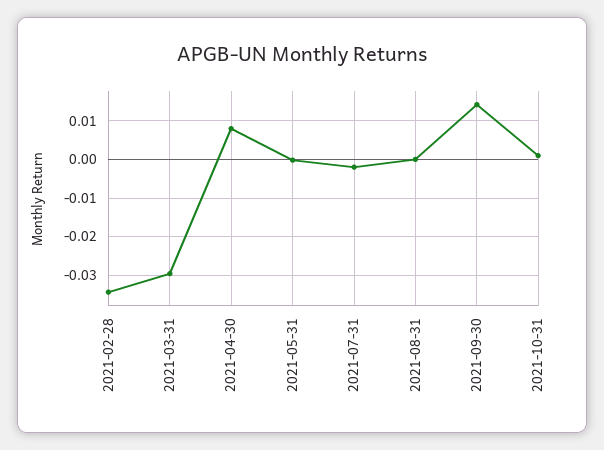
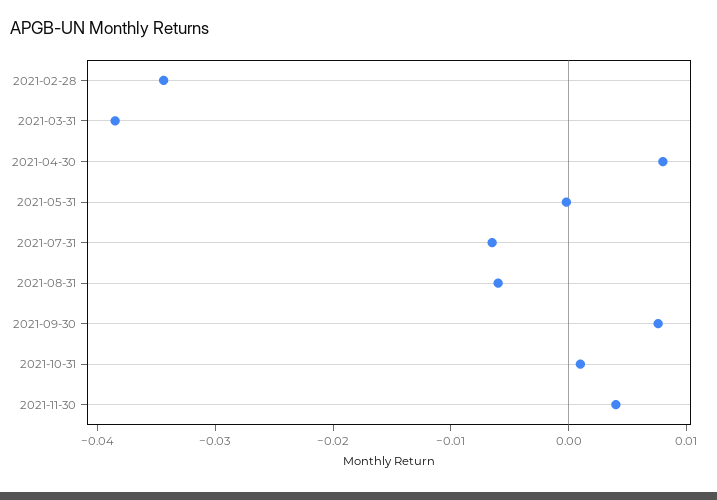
2021-03-31: -0.03 -> -0.038
2021-07-31: -0.002 -> -0.006
2021-08-31: 0 -> -0.006
2021-09-30: 0.014 -> 0.008
2021-11-30: none -> 0.004

